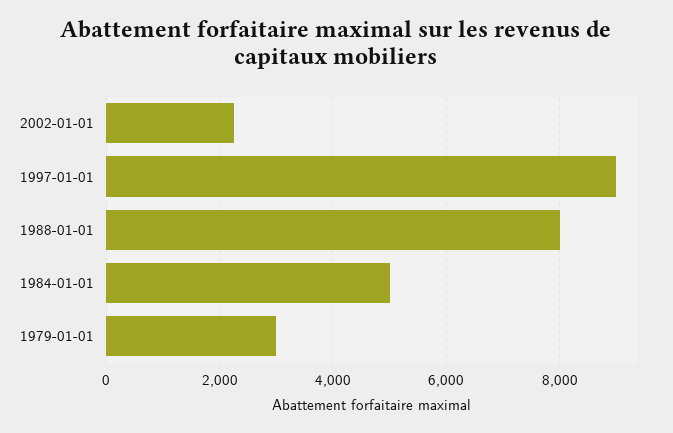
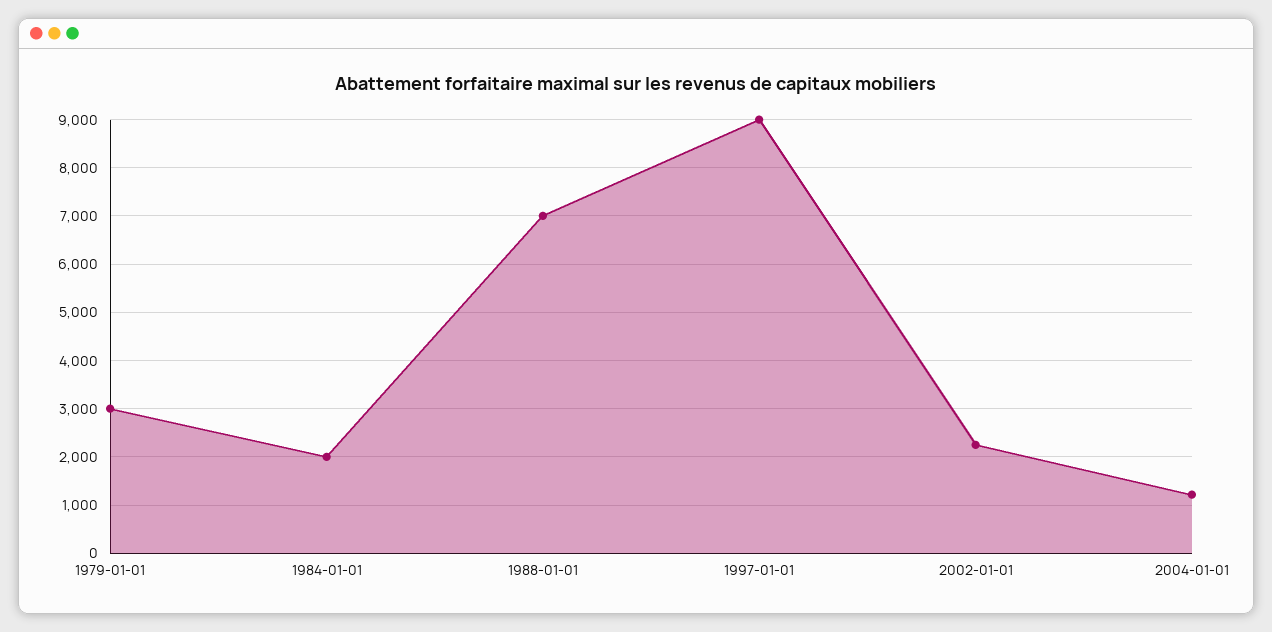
1988-01-01: 8000 -> 7000
1984-01-01: 5000 -> 2000
2004-01-01: none -> 1200

